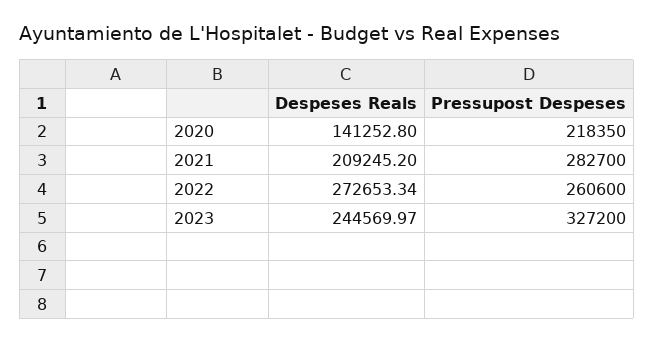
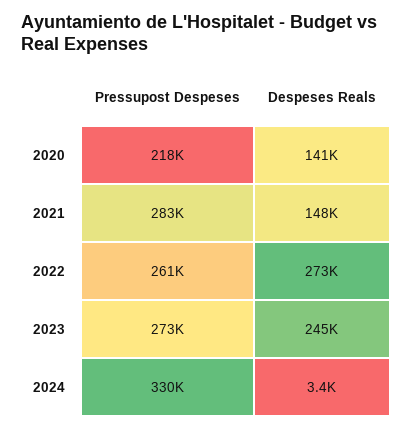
Despeses Reals, 2021: 209245.2 -> 148000
Pressupost Despeses, 2023: 327200 -> 273000
Pressupost Despeses, 2024: none -> 330000
Despeses Reals, 2024: none -> 3400

